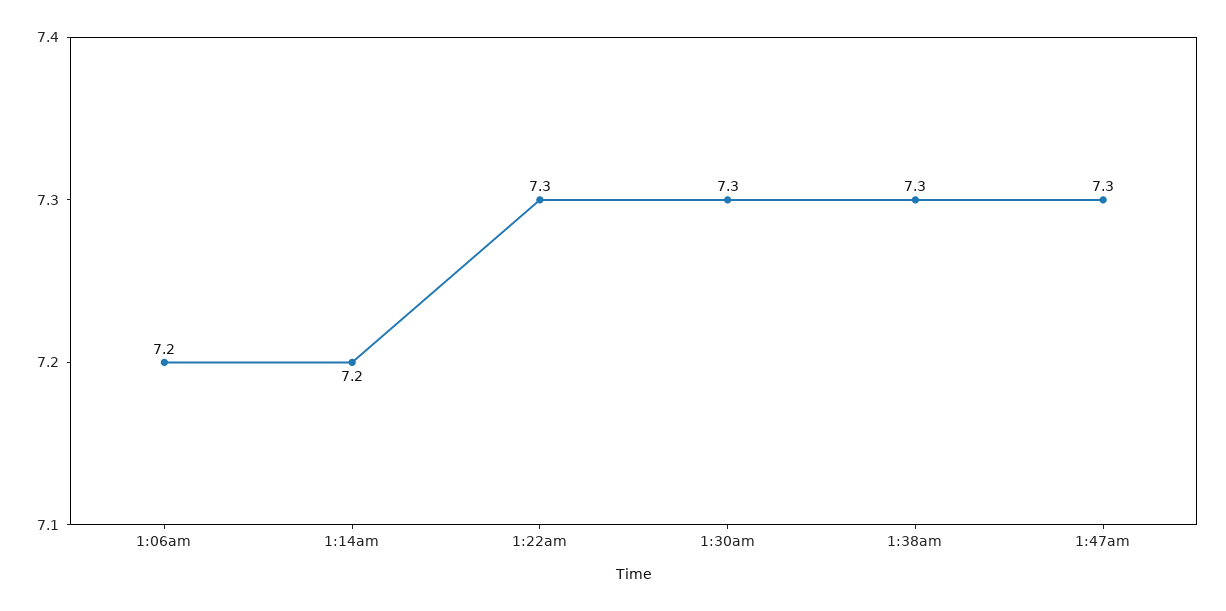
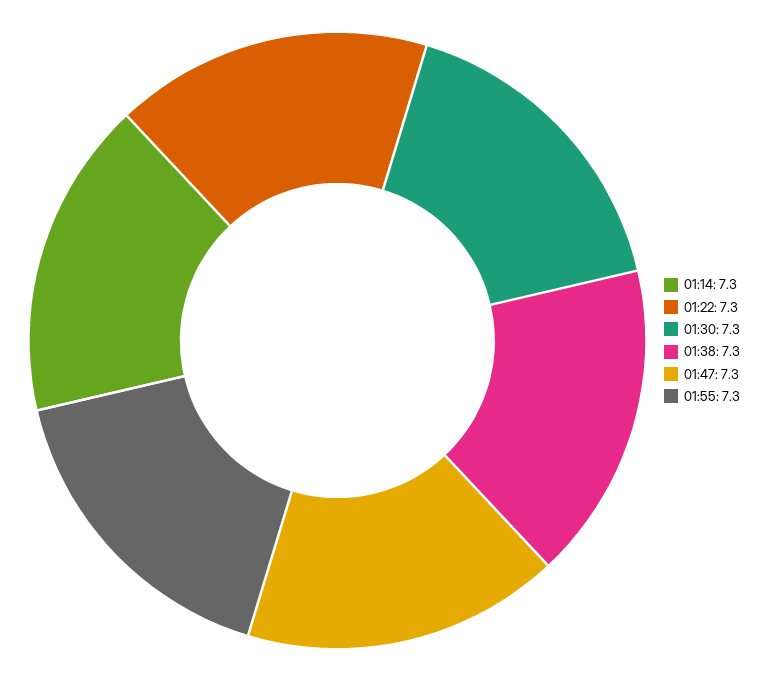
1:06am: 7.2 -> none
1:14am: 7.2 -> 7.3
01:55: none -> 7.3

